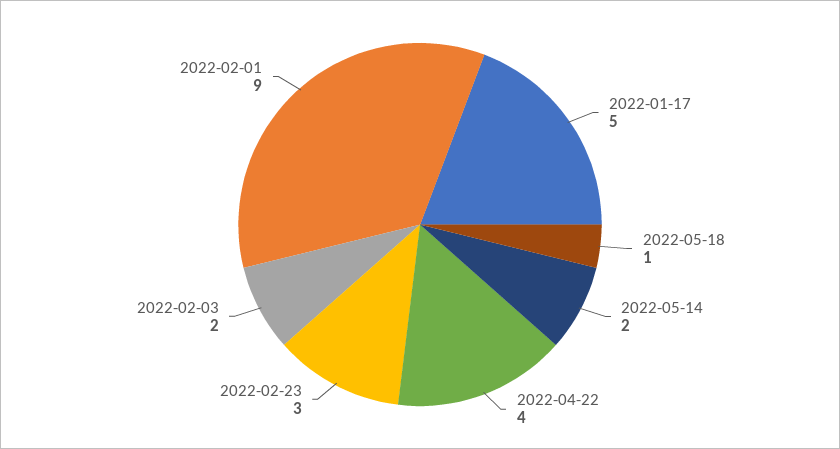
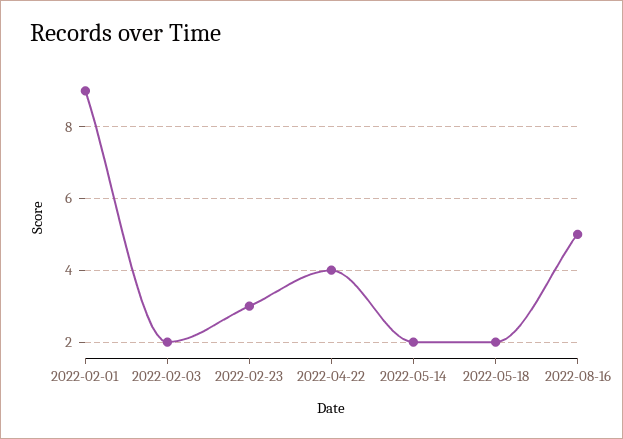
2022-01-17: 5 -> none
2022-05-18: 1 -> 2
2022-08-16: none -> 5

